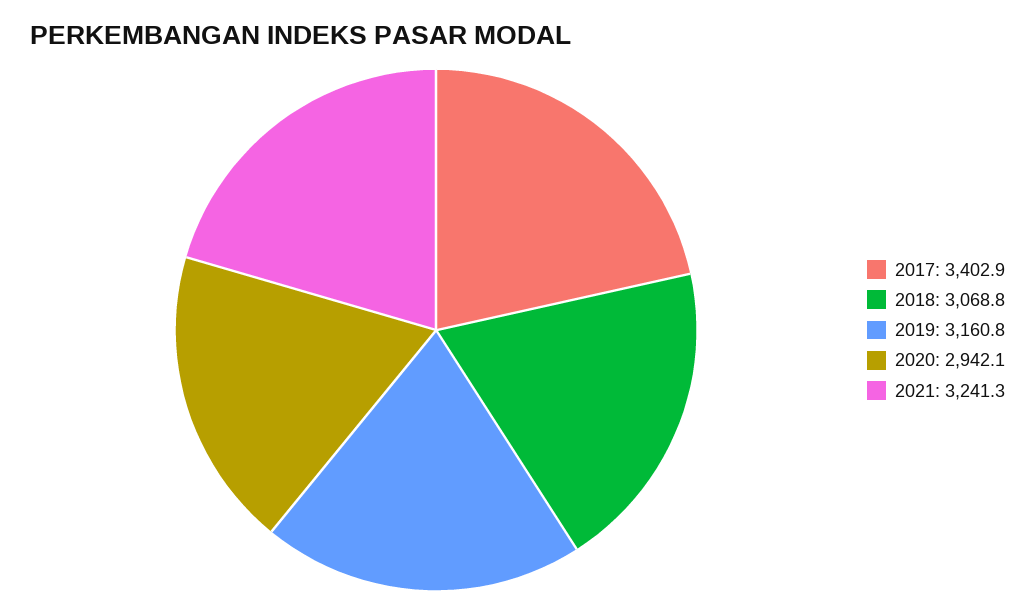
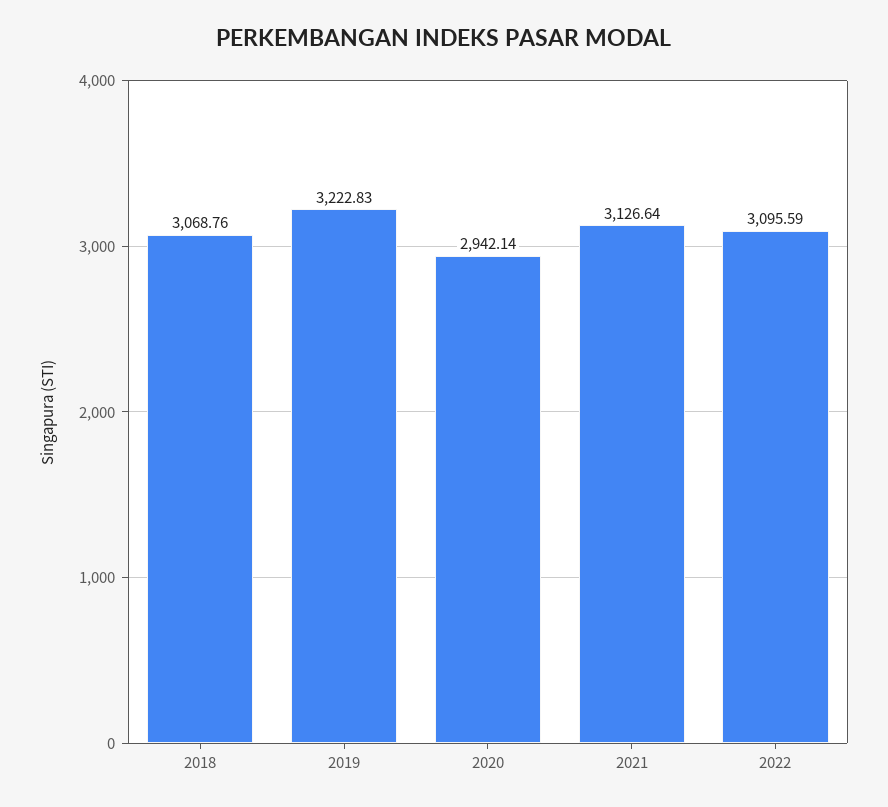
2017: 3402.9 -> none
2019: 3160.8 -> 3222.83
2021: 3241.3 -> 3126.64
2022: none -> 3095.59

